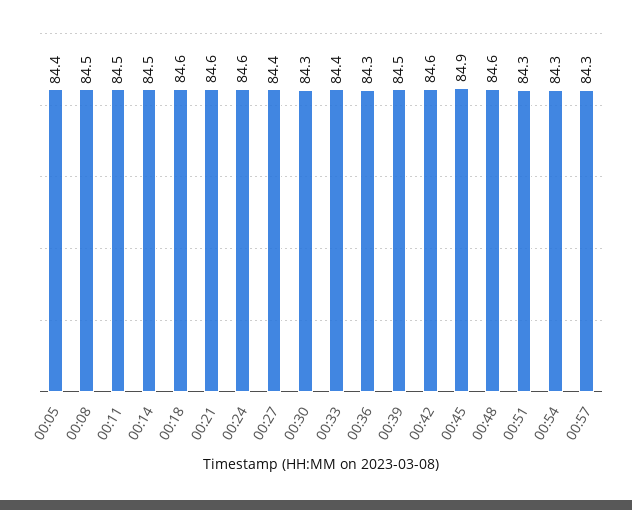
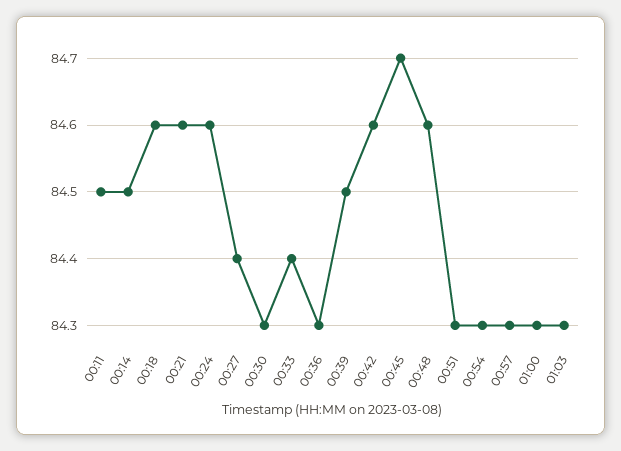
00:05: 84.4 -> none
00:08: 84.5 -> none
00:45: 84.9 -> 84.7
01:00: none -> 84.3
01:03: none -> 84.3

